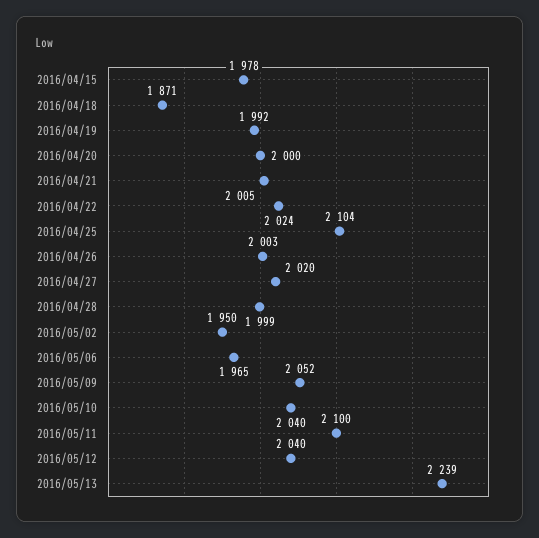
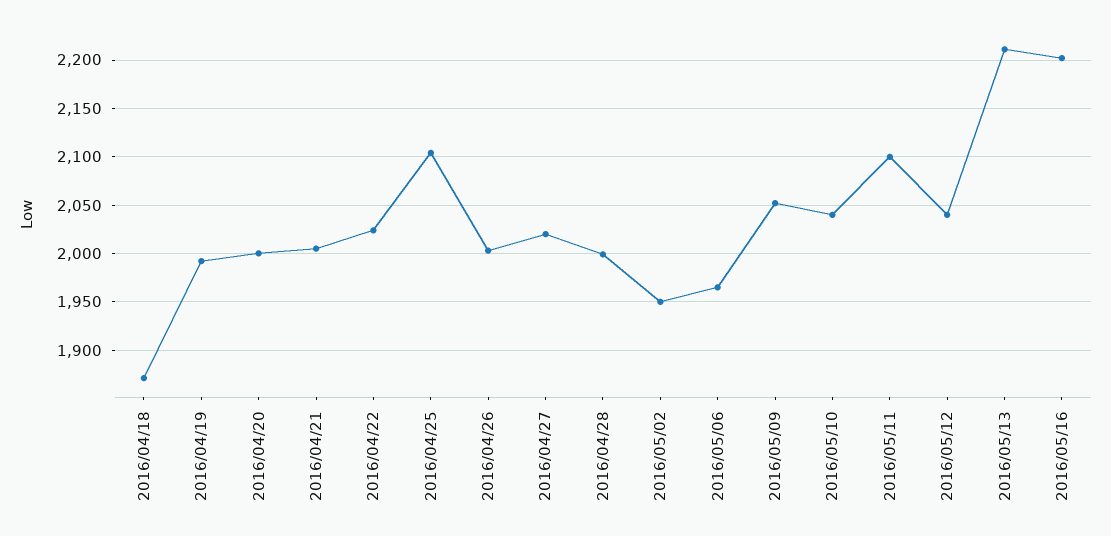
2016/04/15: 1978 -> none
2016/05/13: 2239 -> 2210
2016/05/16: none -> 2200

